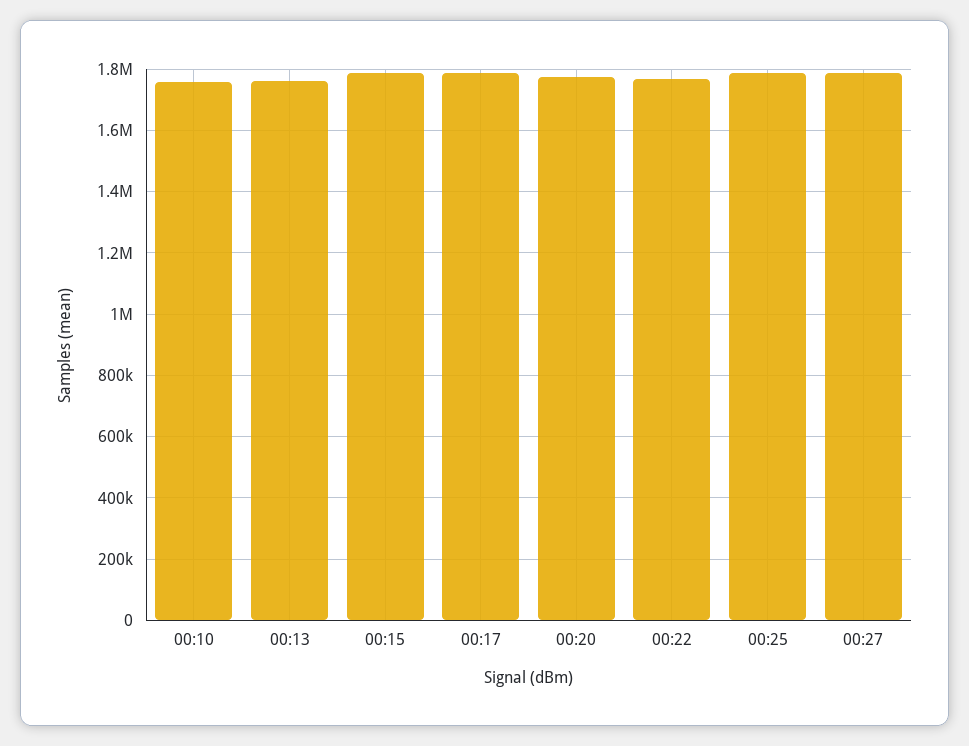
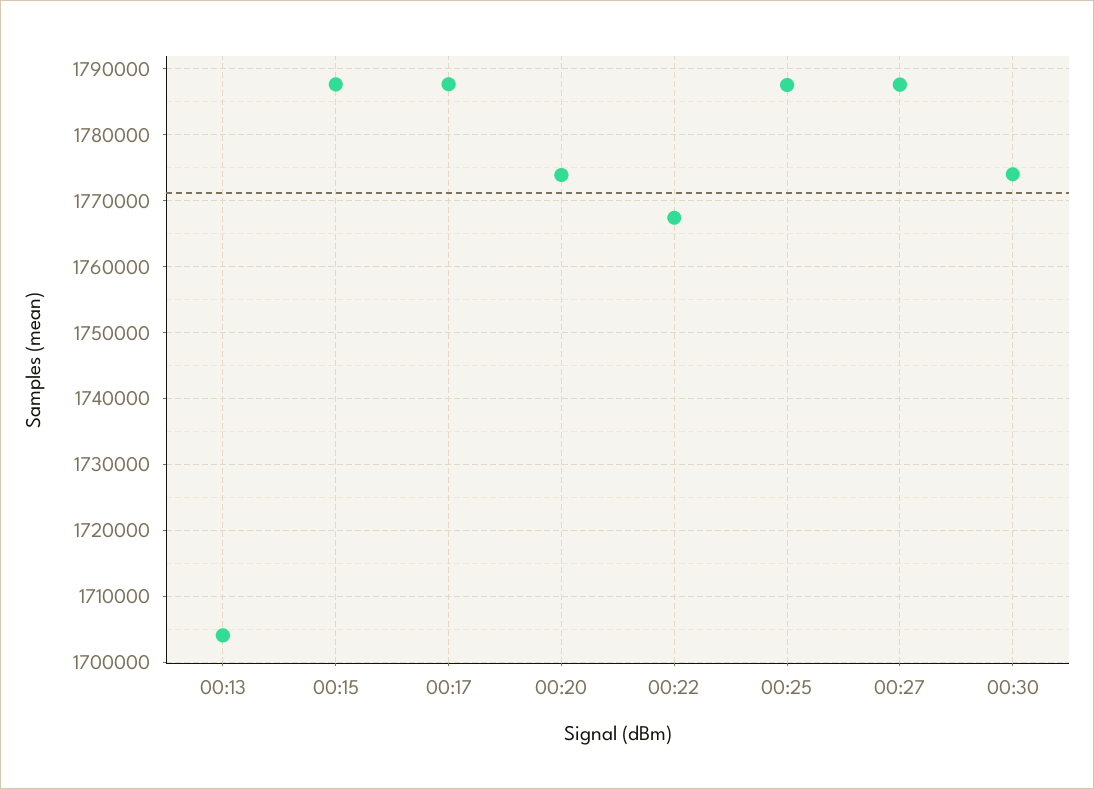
00:10: 1760000 -> none
00:13: 1760000 -> 1704000
00:30: none -> 1774000

